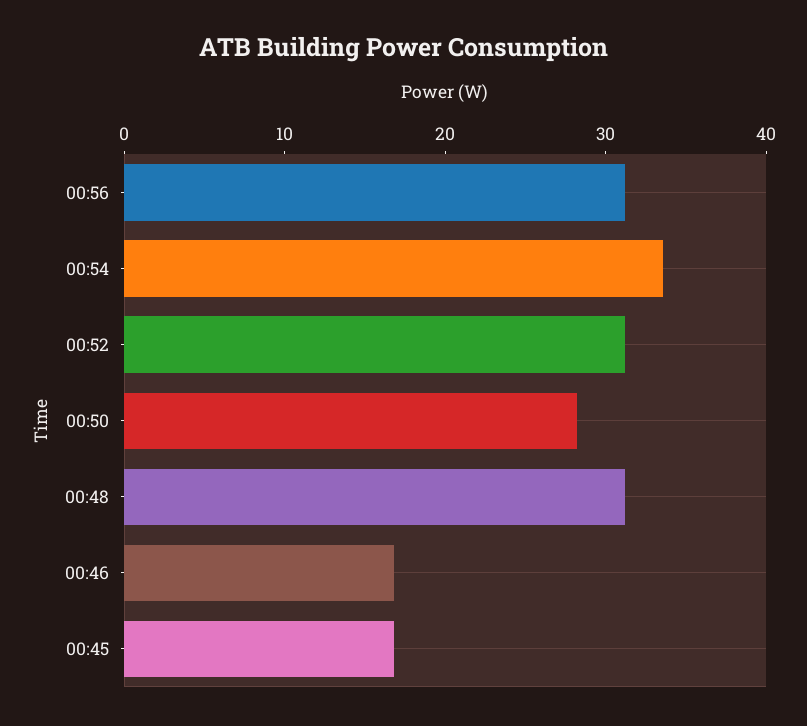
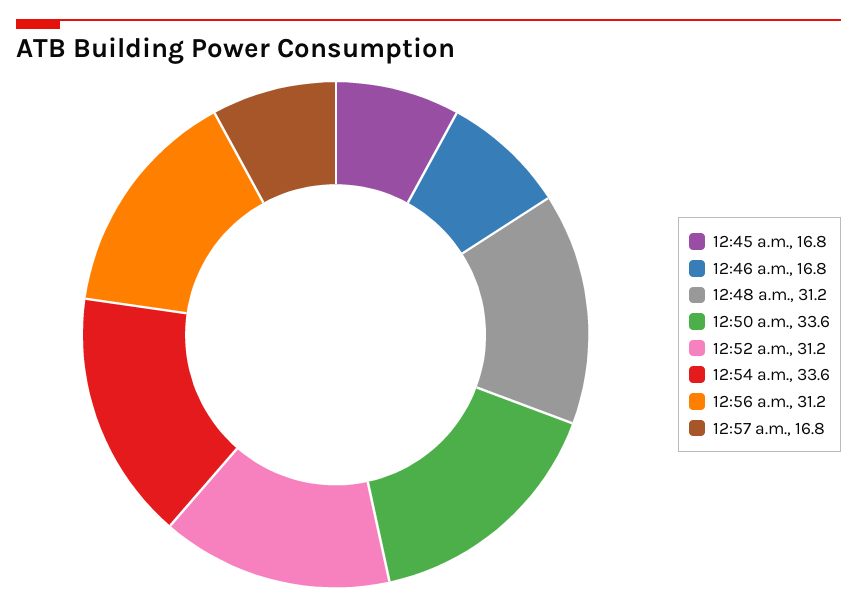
00:50: 28 -> 33.6
12:57 a.m.: none -> 16.8

